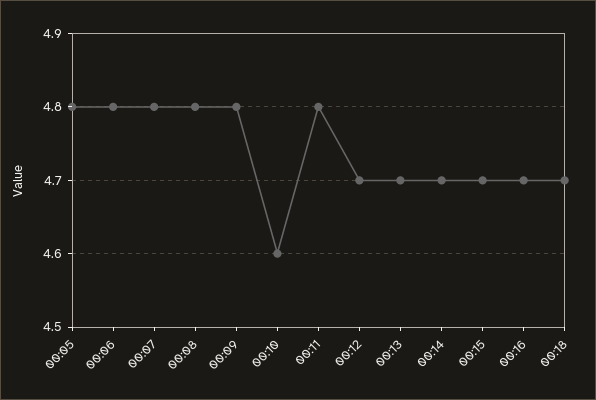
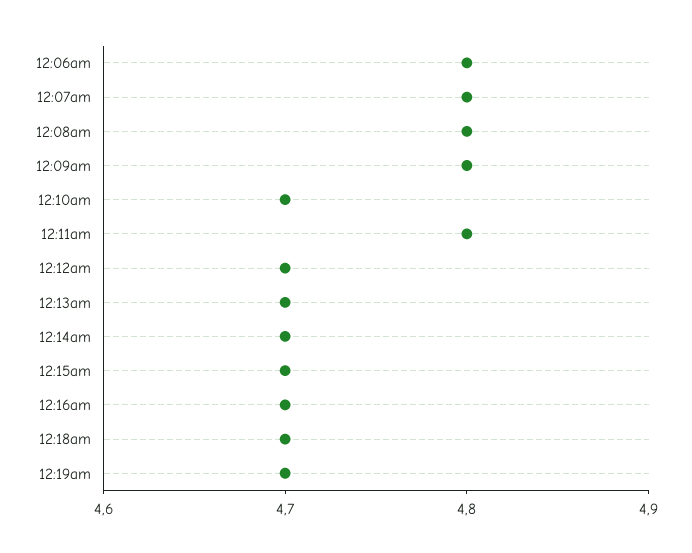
00:05: 4.8 -> none
00:10: 4.6 -> 4.7
12:19am: none -> 4.7

